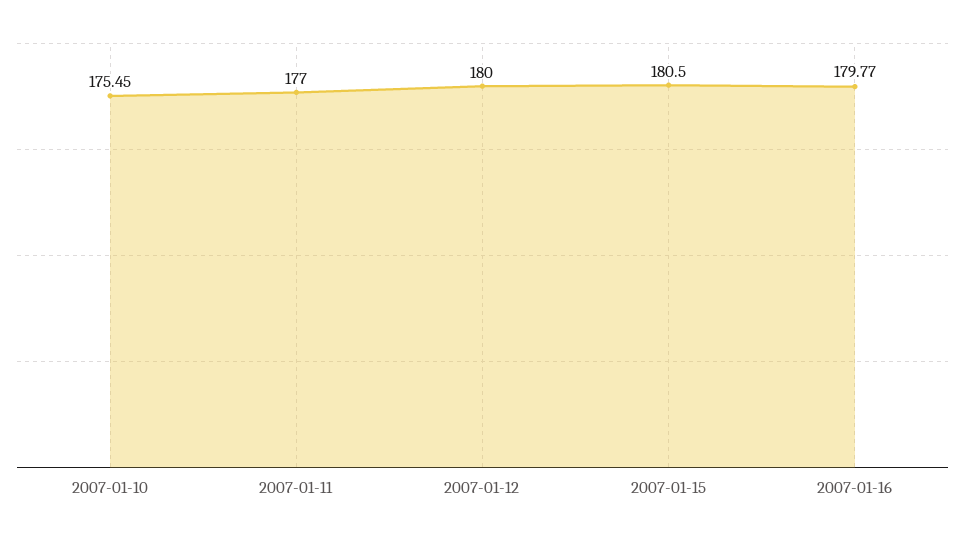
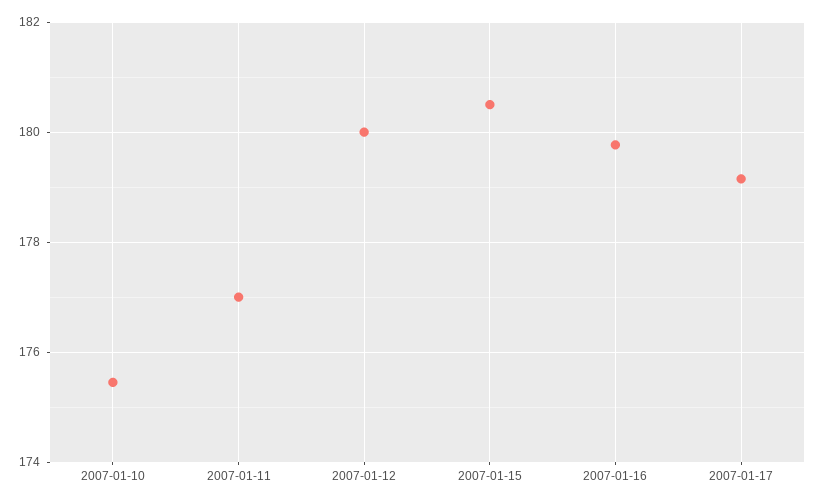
2007-01-17: none -> 179.2

